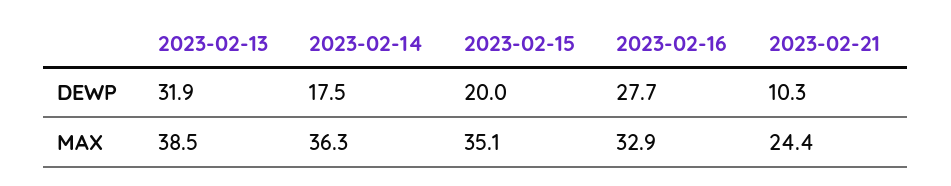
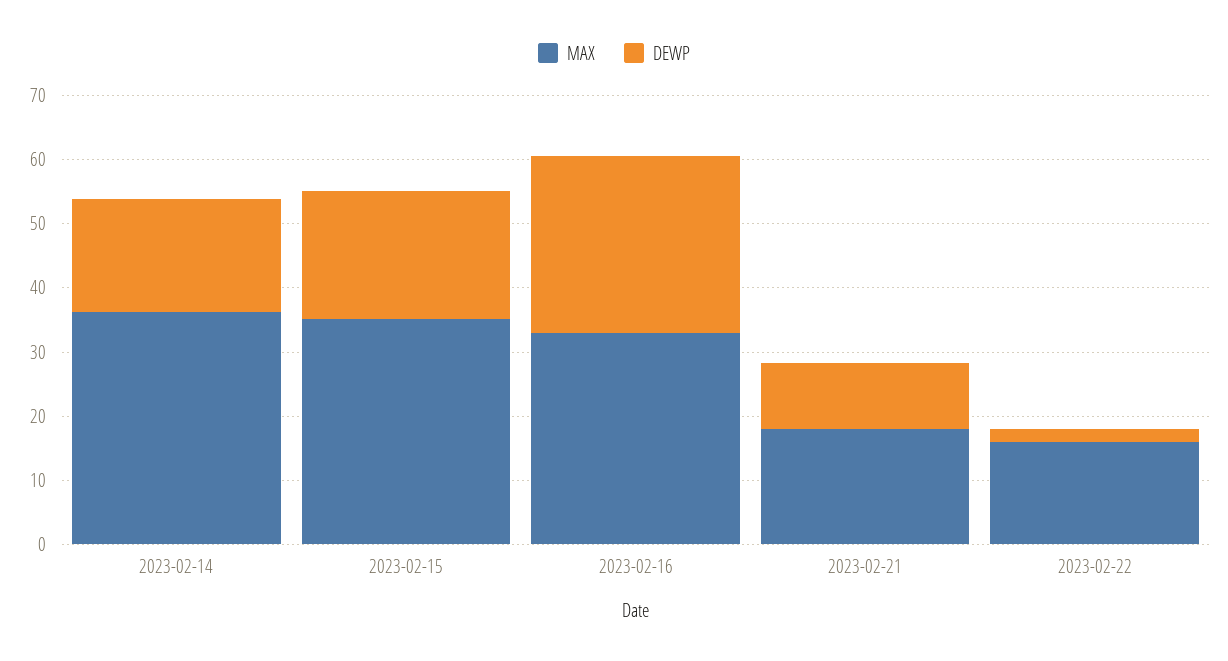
DEWP, 2023-02-13: 31.9 -> none
MAX, 2023-02-13: 38.5 -> none
MAX, 2023-02-21: 24.4 -> 18
MAX, 2023-02-22: none -> 16
DEWP, 2023-02-22: none -> 2

